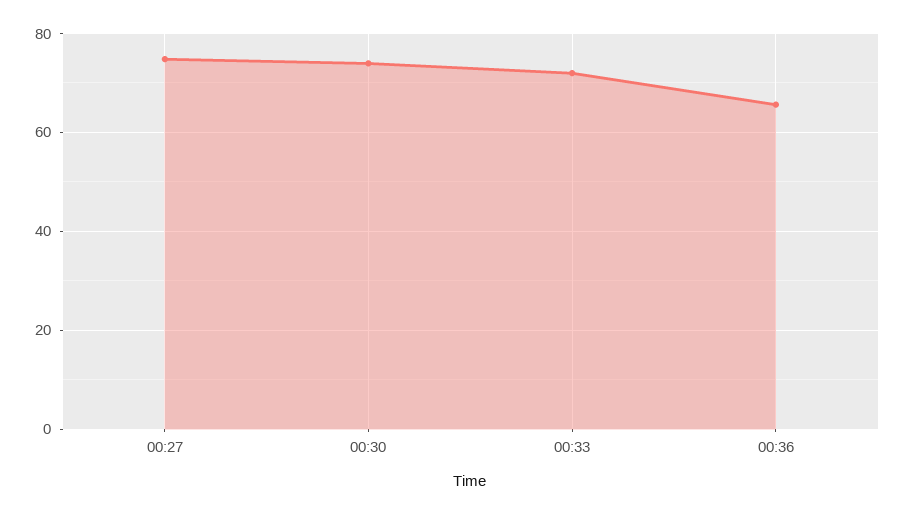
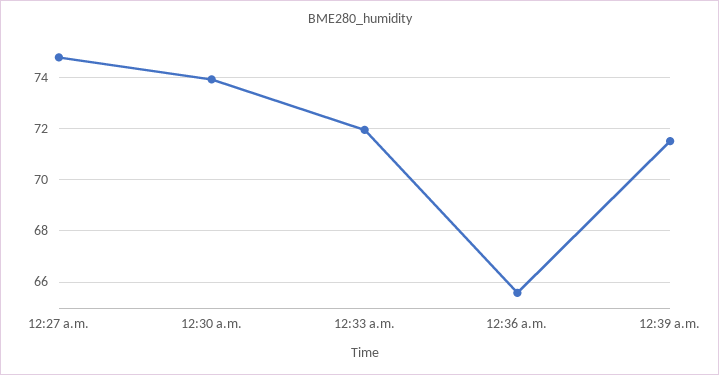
12:39 a.m.: none -> 71.5

